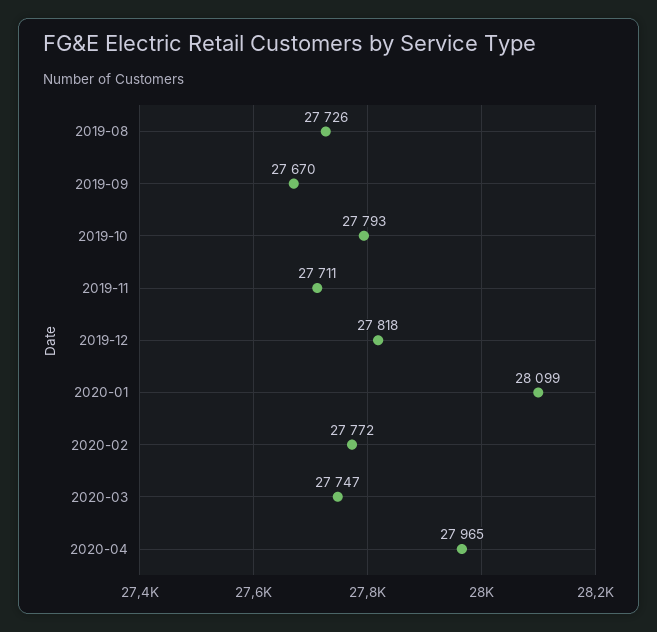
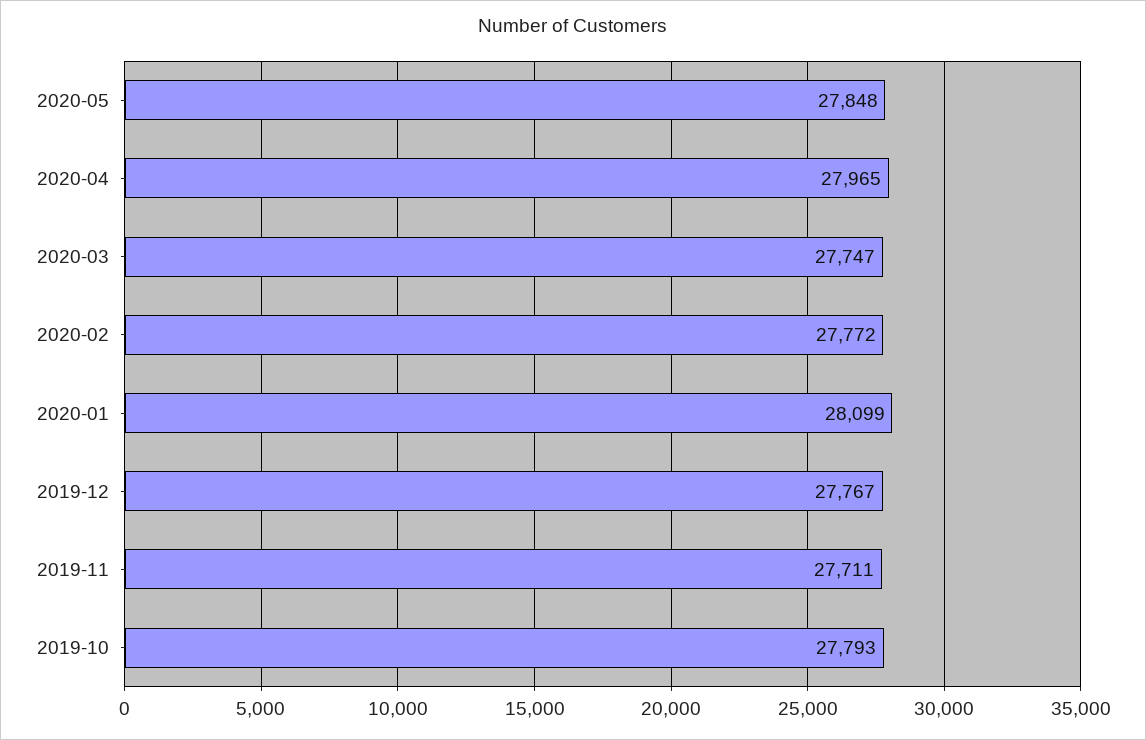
2019-08: 27726 -> none
2019-09: 27670 -> none
2019-12: 27818 -> 27767
2020-05: none -> 27848

